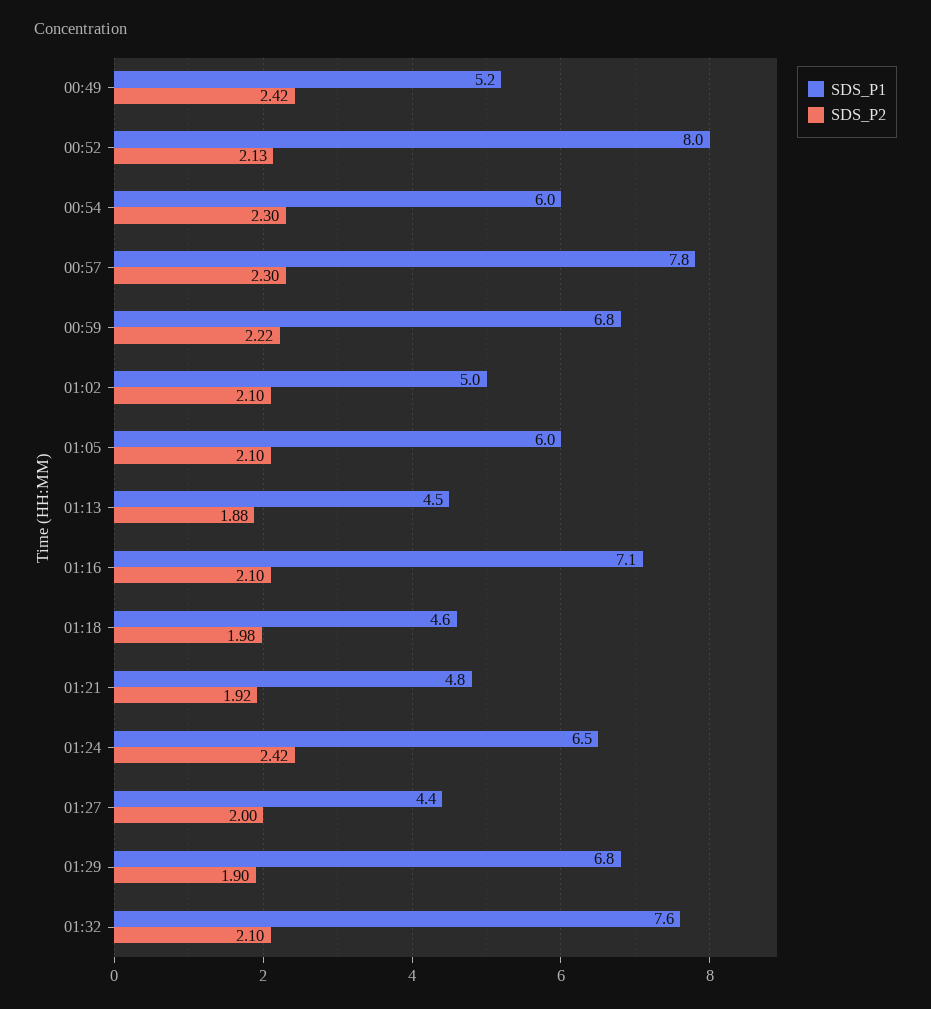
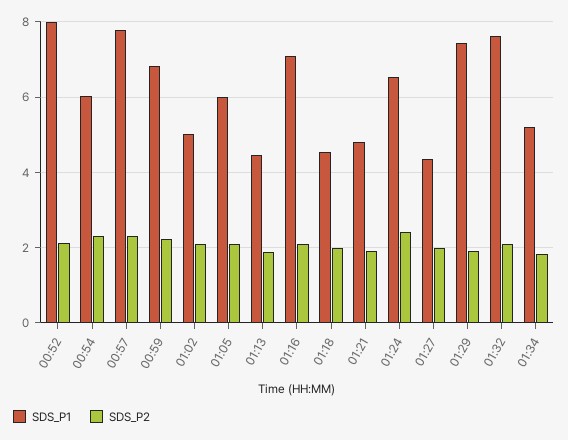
SDS_P1, 00:49: 5.2 -> none
SDS_P2, 00:49: 2.42 -> none
SDS_P1, 01:29: 6.8 -> 7.4
SDS_P1, 01:34: none -> 5.2
SDS_P2, 01:34: none -> 1.8

